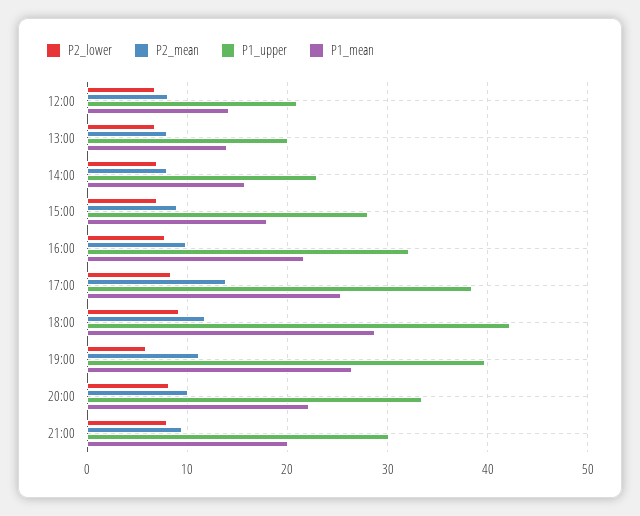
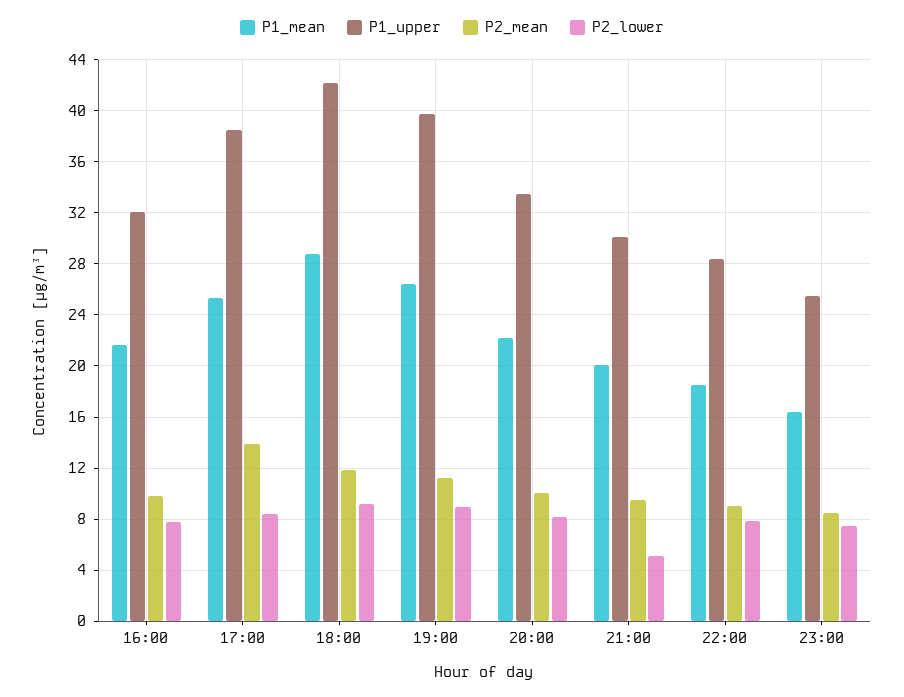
P2_lower, 12:00: 7 -> none
P2_mean, 12:00: 8 -> none
P1_upper, 12:00: 21 -> none
P1_mean, 12:00: 14 -> none
P2_lower, 13:00: 7 -> none
P2_mean, 13:00: 8 -> none
P1_upper, 13:00: 20 -> none
P1_mean, 13:00: 14 -> none
P2_lower, 14:00: 7 -> none
P2_mean, 14:00: 8 -> none
P1_upper, 14:00: 23 -> none
P1_mean, 14:00: 16 -> none
P2_lower, 15:00: 7 -> none
P2_mean, 15:00: 9 -> none
P1_upper, 15:00: 28 -> none
P1_mean, 15:00: 18 -> none
P2_lower, 19:00: 6 -> 9
P2_lower, 21:00: 8 -> 5
P1_mean, 22:00: none -> 18.5
P1_upper, 22:00: none -> 28.5
P2_mean, 22:00: none -> 9
P2_lower, 22:00: none -> 8
P1_mean, 23:00: none -> 16.5
P1_upper, 23:00: none -> 25.5
P2_mean, 23:00: none -> 8.5
P2_lower, 23:00: none -> 7.5

